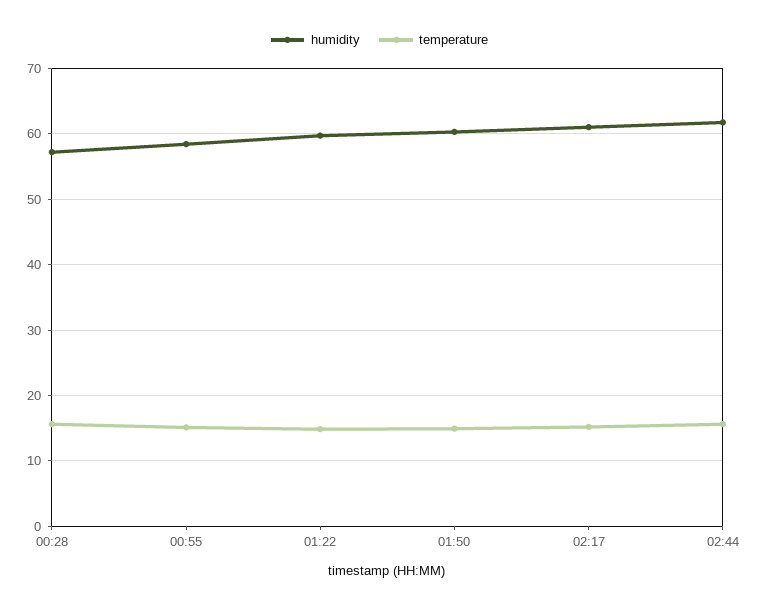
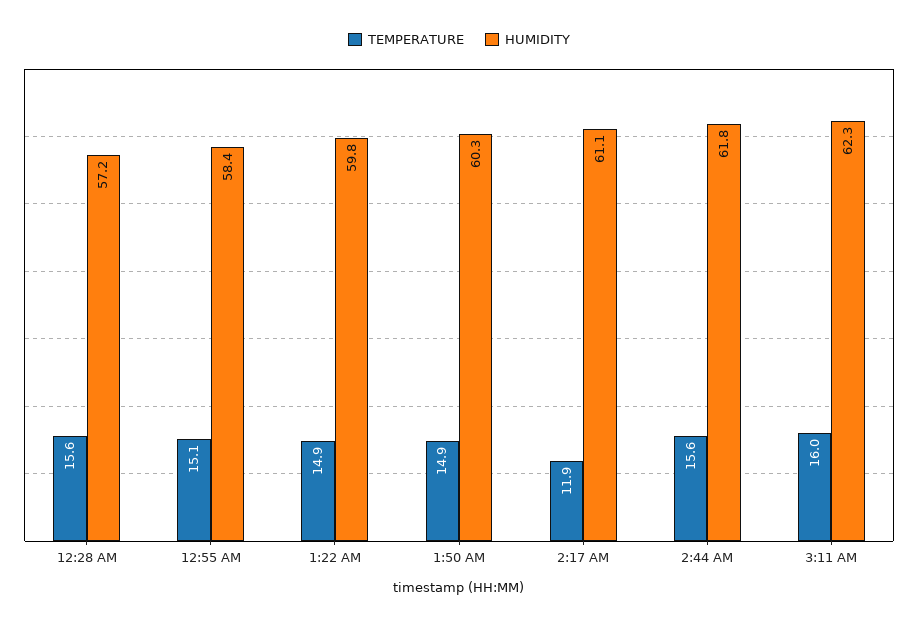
temperature, 02:17: 15 -> 11.9
temperature, 3:11 AM: none -> 16
humidity, 3:11 AM: none -> 62.3

